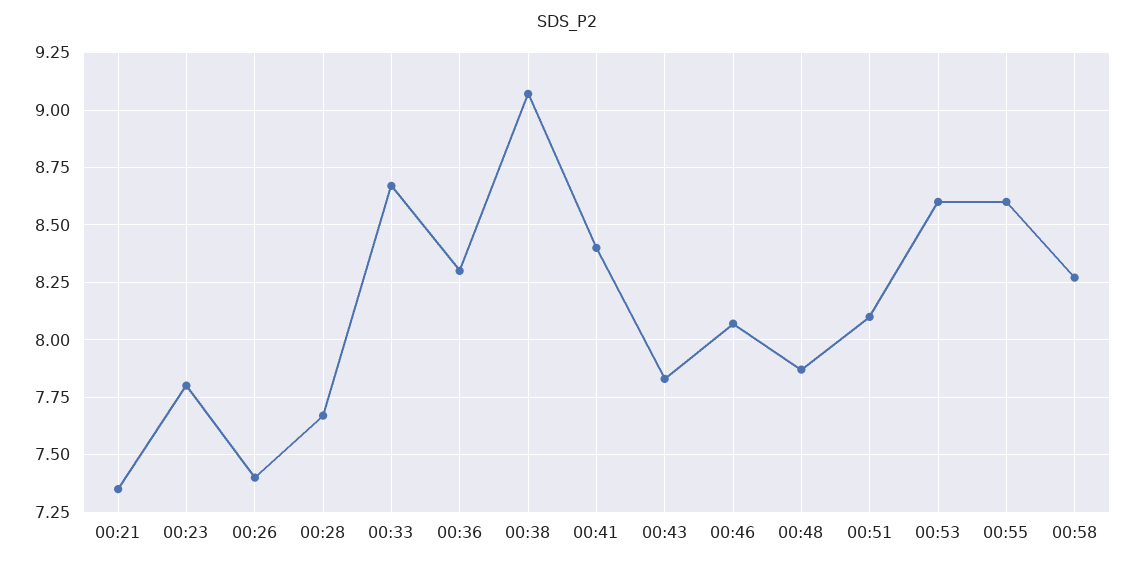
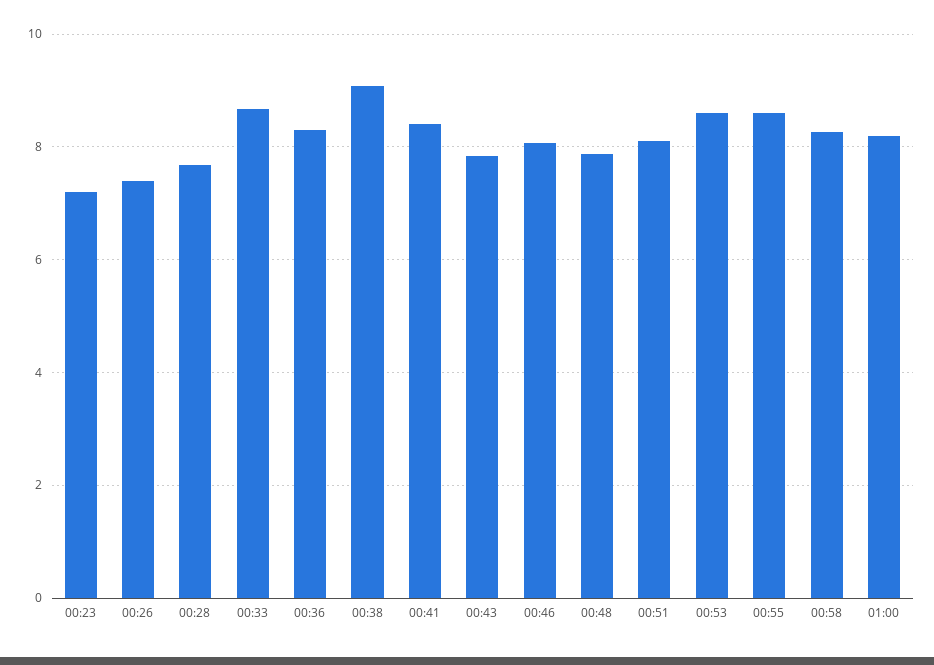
00:21: 7.35 -> none
00:23: 7.8 -> 7.2
01:00: none -> 8.2

